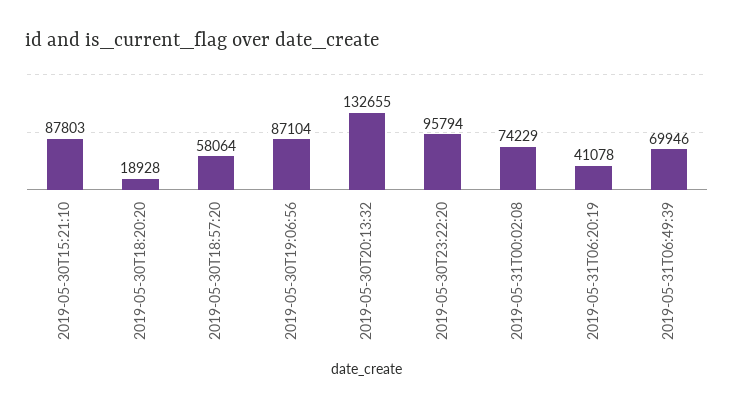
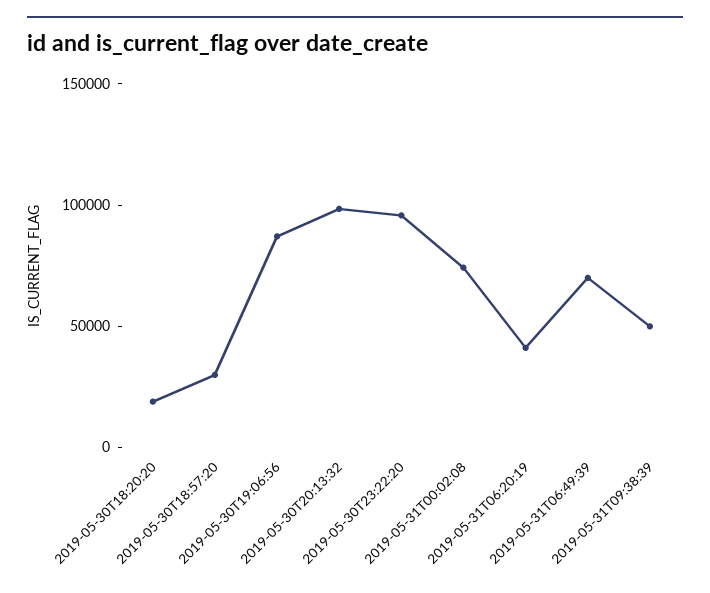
2019-05-30T15:21:10: 87803 -> none
2019-05-30T18:57:20: 58064 -> 30000
2019-05-30T20:13:32: 132655 -> 100000
2019-05-31T09:38:39: none -> 50000

